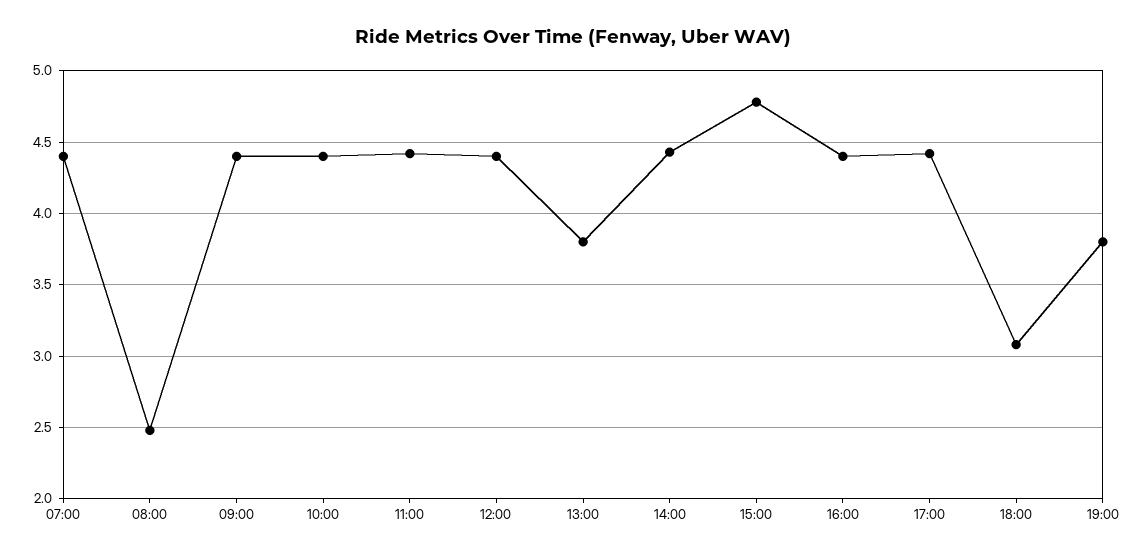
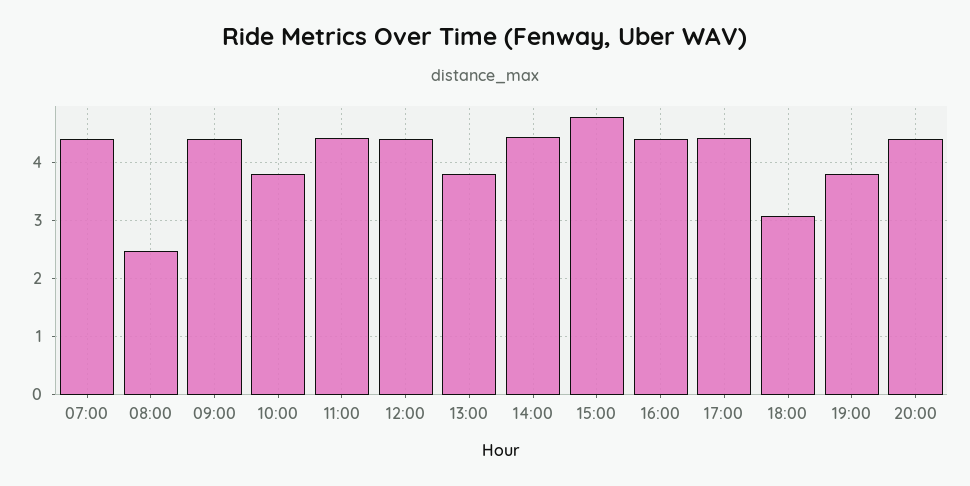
10:00: 4.4 -> 3.8
20:00: none -> 4.4

